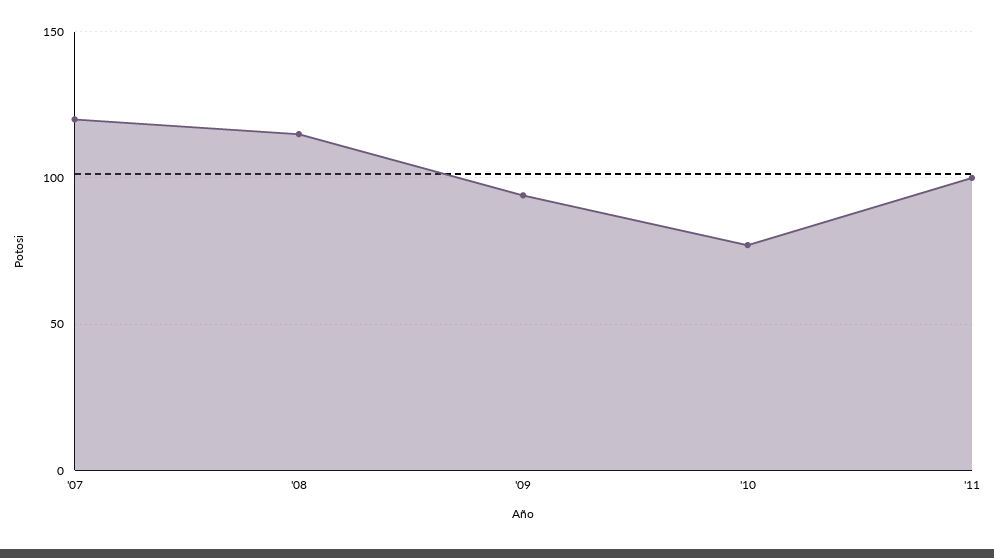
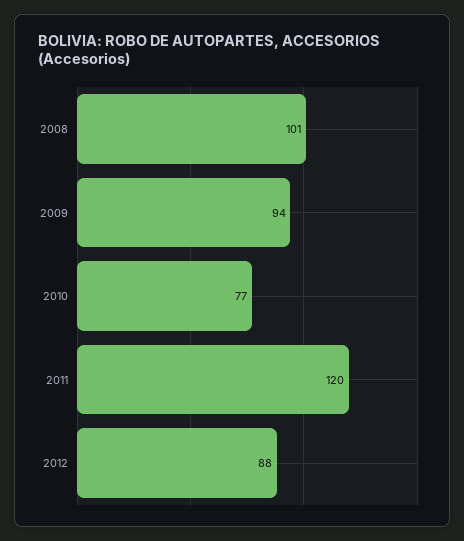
'07: 120 -> none
'08: 115 -> 101
'11: 100 -> 120
2012: none -> 88

